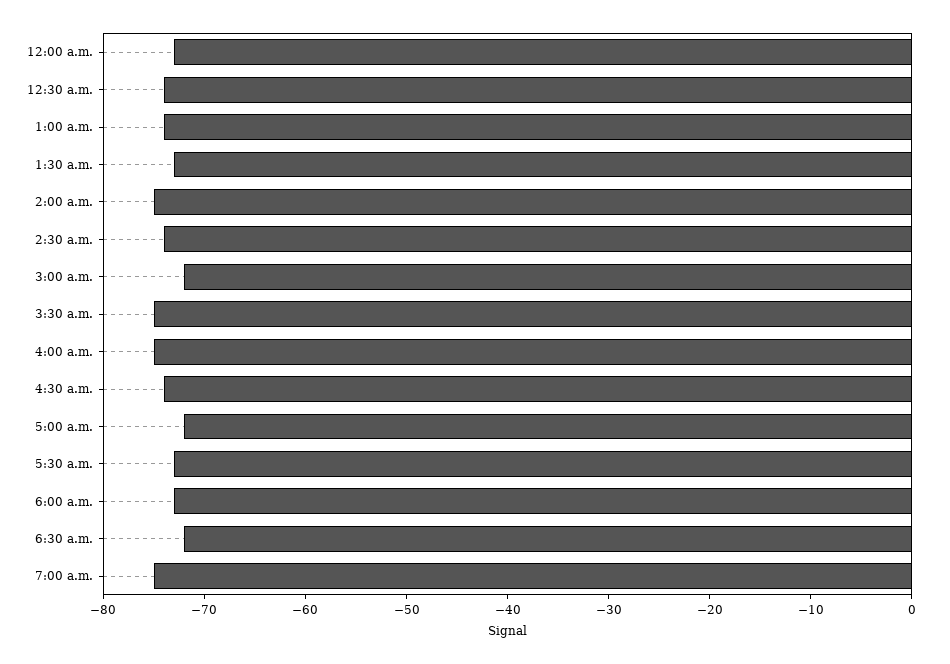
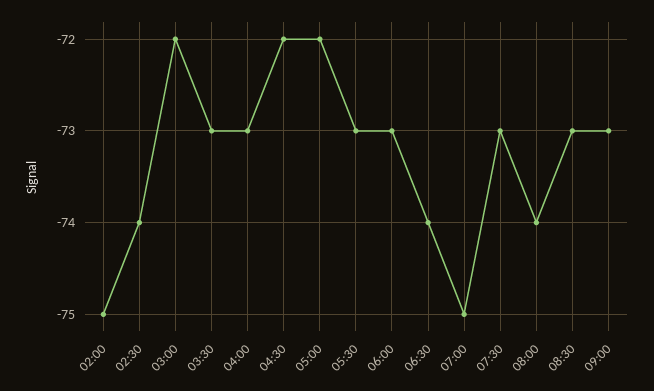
12:00 a.m.: -73 -> none
12:30 a.m.: -74 -> none
1:00 a.m.: -74 -> none
1:30 a.m.: -73 -> none
3:30 a.m.: -75 -> -73
4:00 a.m.: -75 -> -73
4:30 a.m.: -74 -> -72
6:30 a.m.: -72 -> -74
07:30: none -> -73
08:00: none -> -74
08:30: none -> -73
09:00: none -> -73

